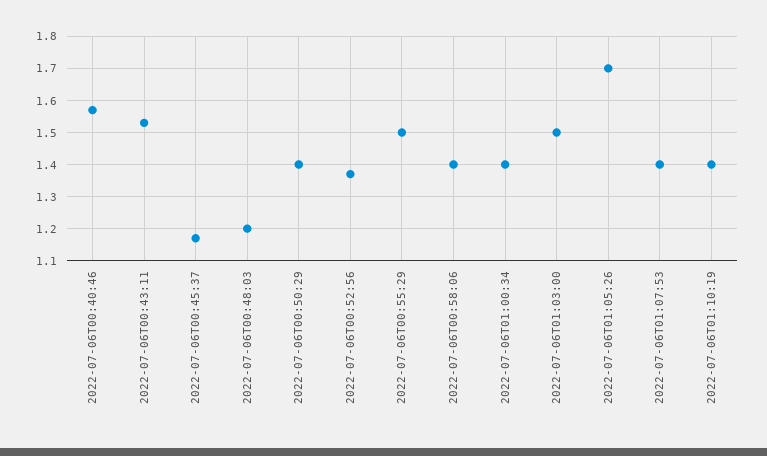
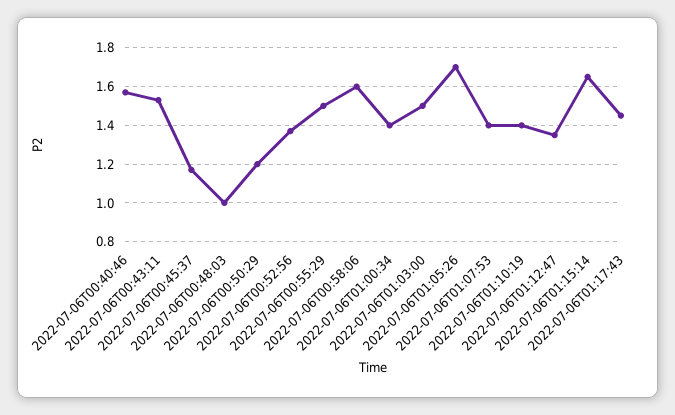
2022-07-06T00:48:03: 1.2 -> 1
2022-07-06T00:50:29: 1.4 -> 1.2
2022-07-06T00:58:06: 1.4 -> 1.6
2022-07-06T01:12:47: none -> 1.35
2022-07-06T01:15:14: none -> 1.65
2022-07-06T01:17:43: none -> 1.45

